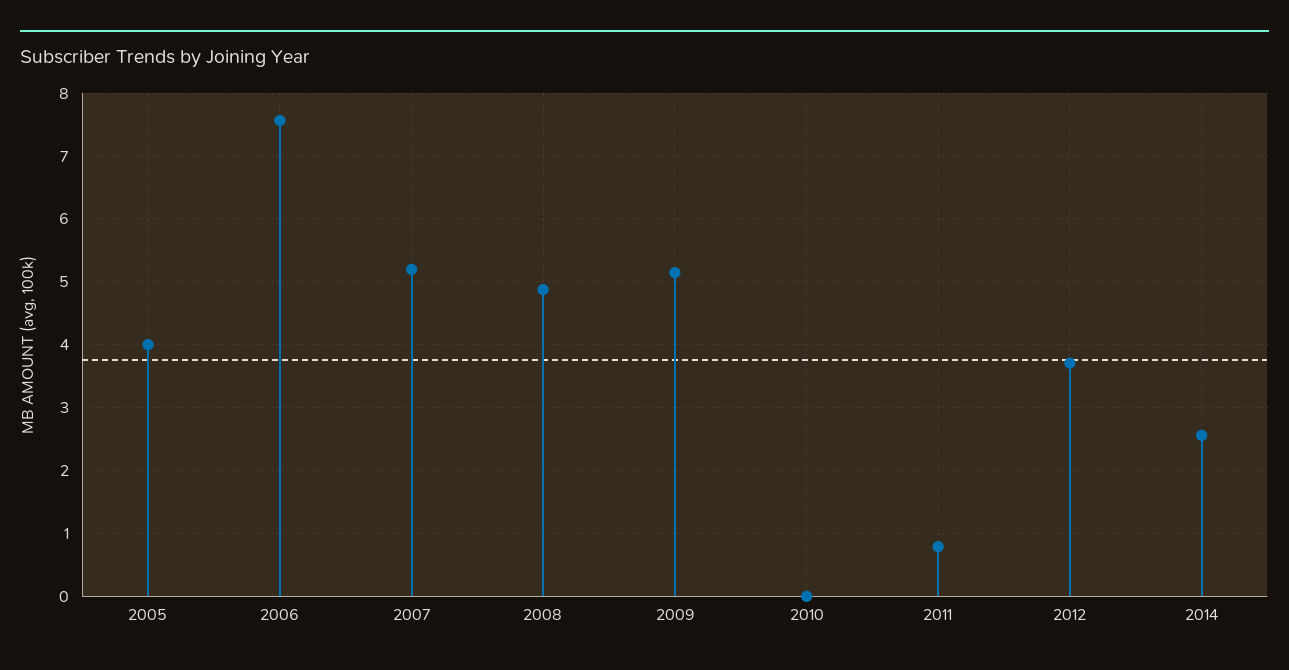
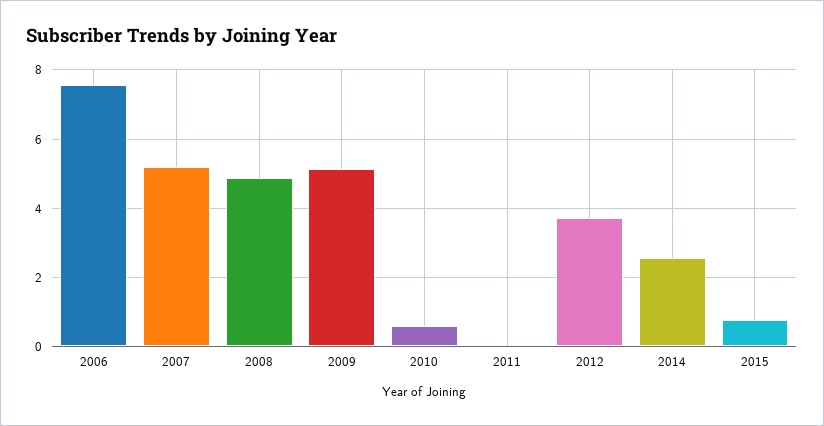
2005: 4 -> none
2010: 0 -> 0.6
2011: 0.8 -> 0
2015: none -> 0.8

